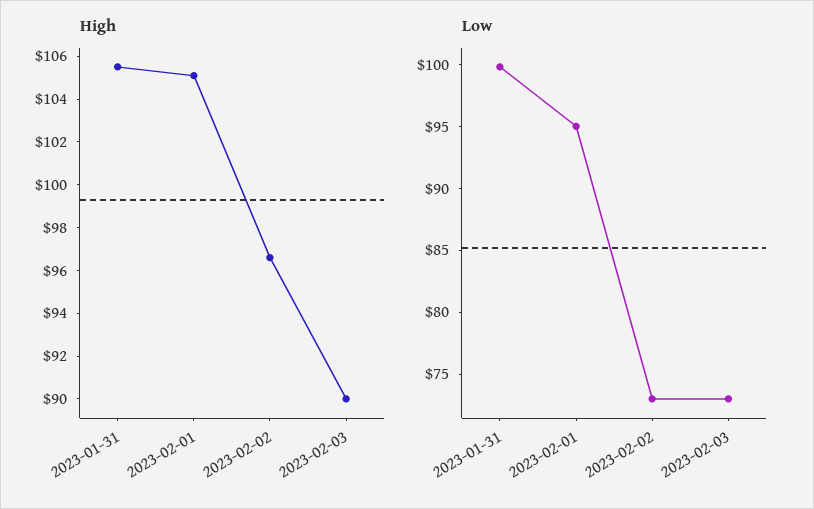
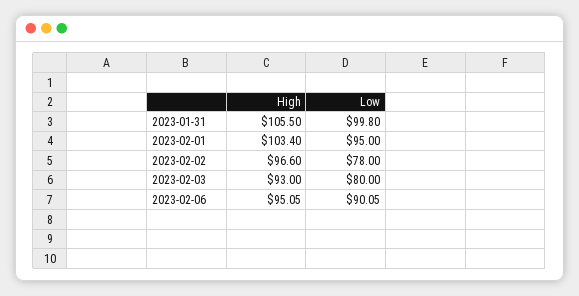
High, 2023-02-01: 105 -> 103.4
High, 2023-02-03: 90 -> 93
Low, 2023-02-02: 73 -> 78
Low, 2023-02-03: 73 -> 80
High, 2023-02-06: none -> 95.05
Low, 2023-02-06: none -> 90.05

